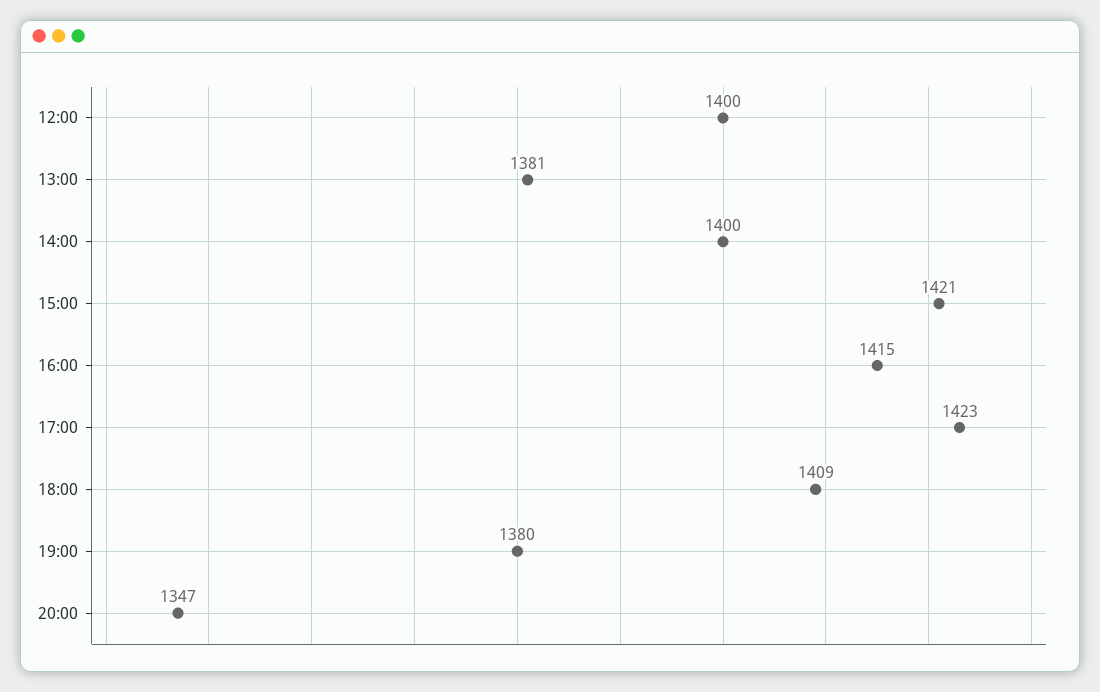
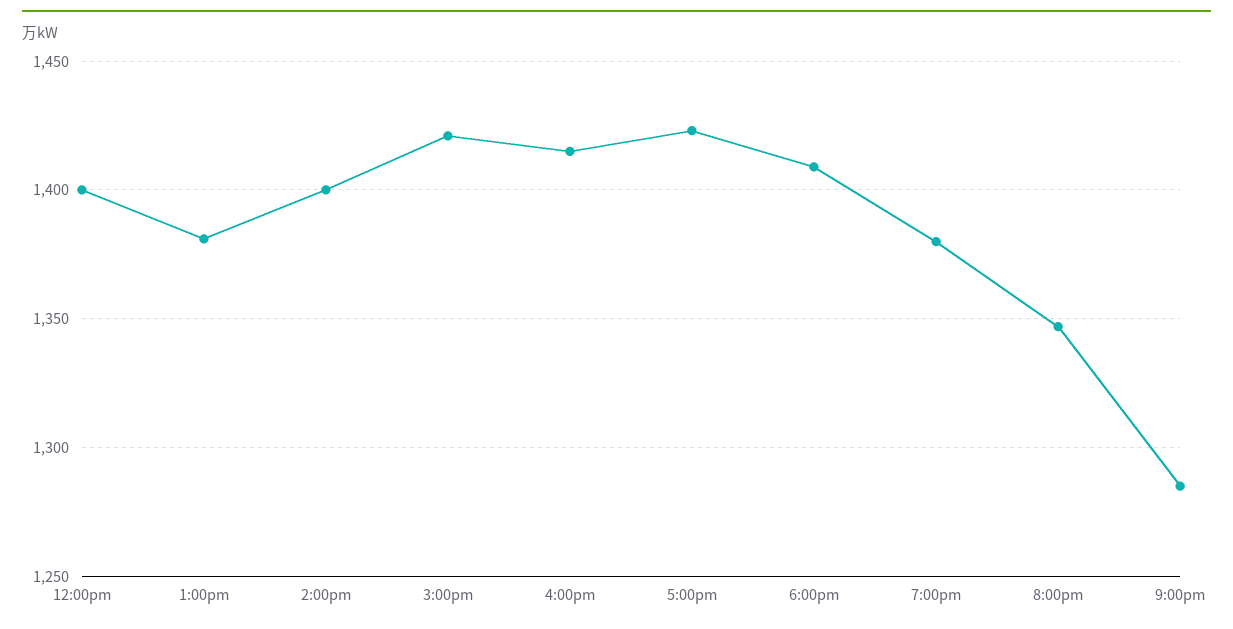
9:00pm: none -> 1285

